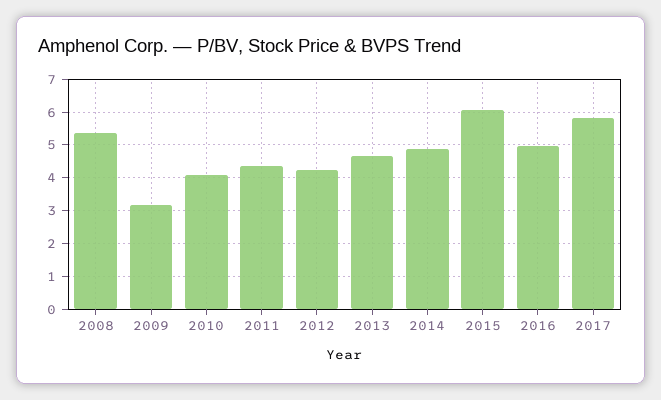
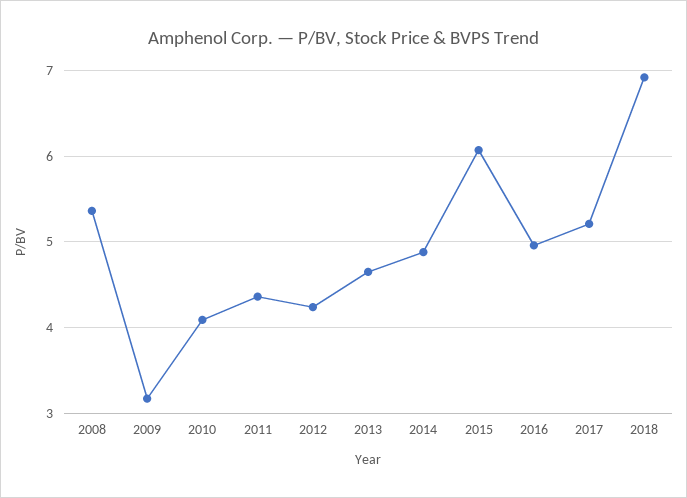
2017: 5.8 -> 5.2
2018: none -> 6.9

